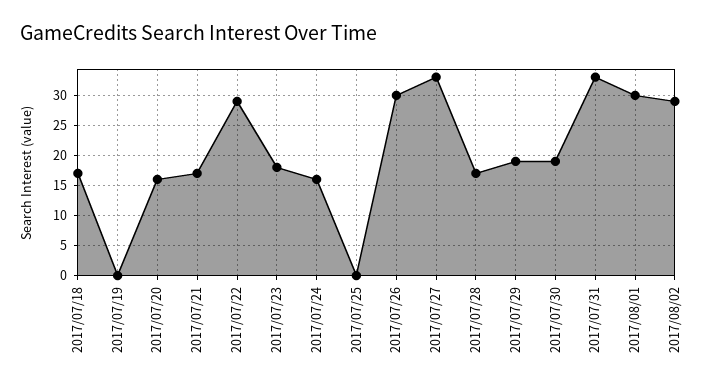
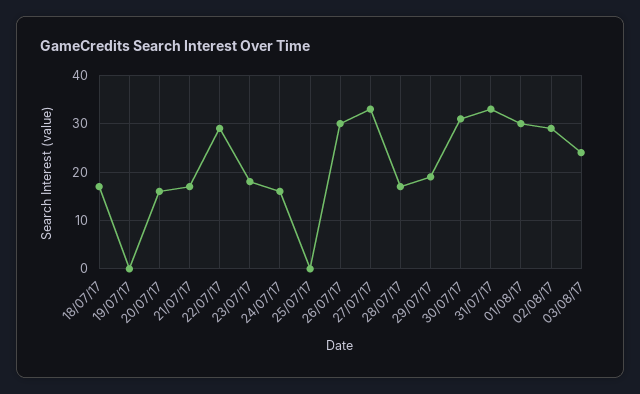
2017/07/30: 19 -> 30
03/08/17: none -> 25

